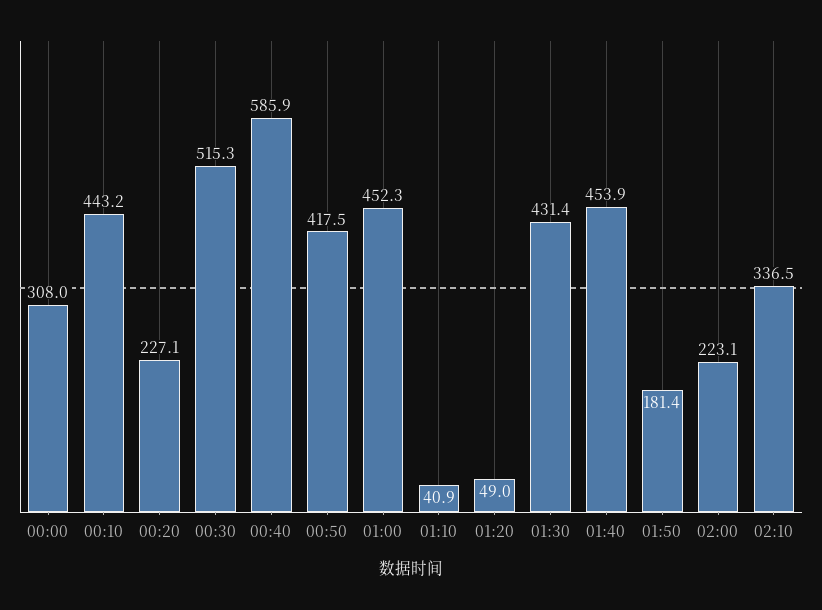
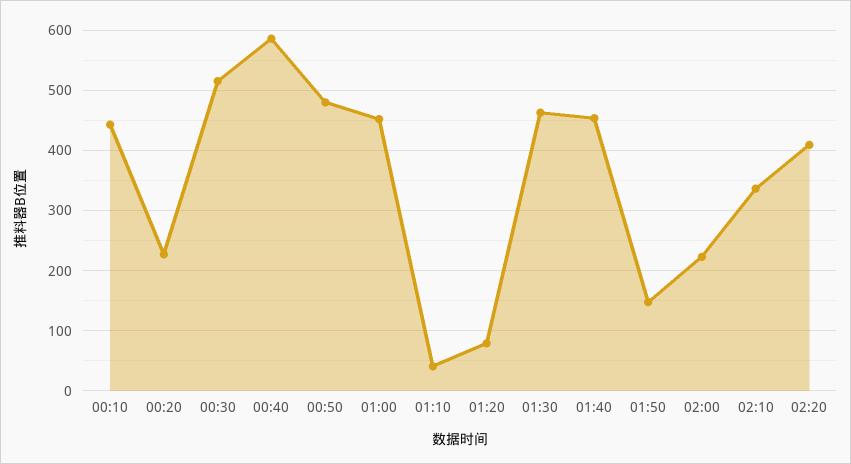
00:00: 308 -> none
00:50: 417.5 -> 480
01:20: 49 -> 80
01:30: 431.4 -> 460
01:50: 181.4 -> 150
02:20: none -> 410

